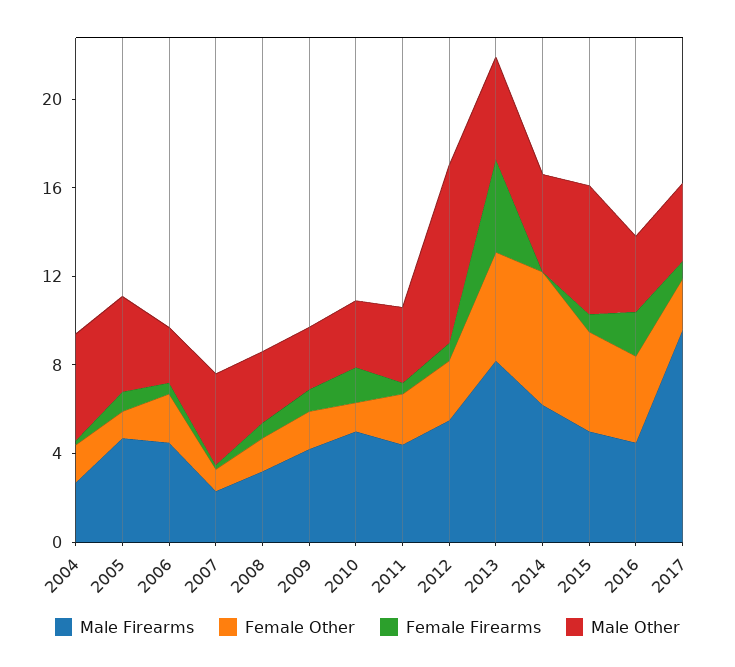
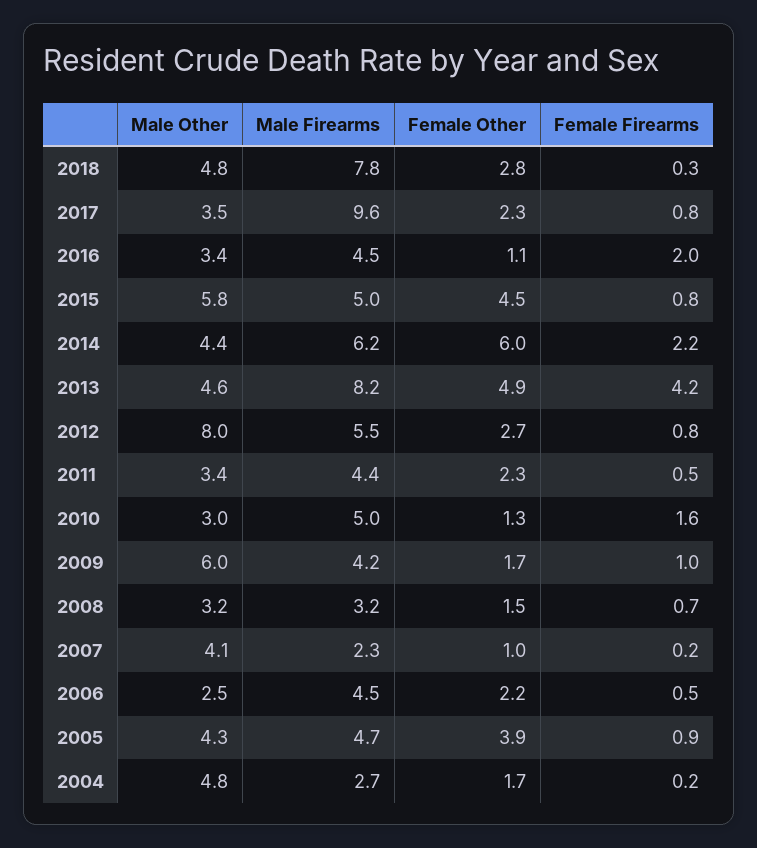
Female Other, 2005: 1 -> 3.9
Male Other, 2009: 3 -> 6
Female Firearms, 2014: 0 -> 2.2
Female Other, 2016: 4 -> 1.1
Male Other, 2018: none -> 4.8
Male Firearms, 2018: none -> 7.8
Female Other, 2018: none -> 2.8
Female Firearms, 2018: none -> 0.3

